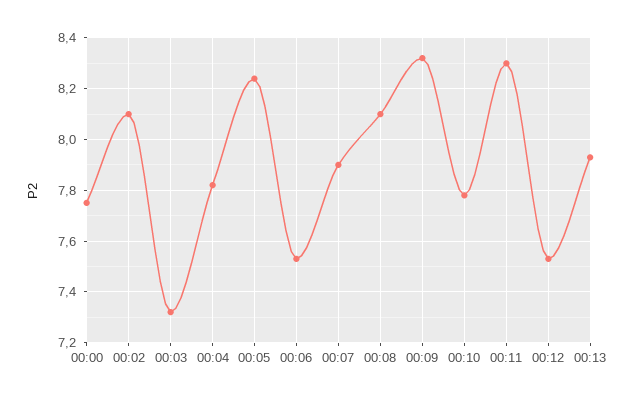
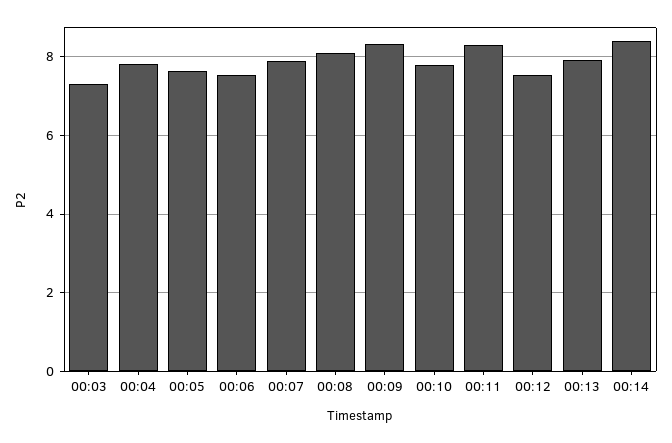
00:00: 7.75 -> none
00:02: 8.1 -> none
00:05: 8.25 -> 7.6
00:14: none -> 8.4

